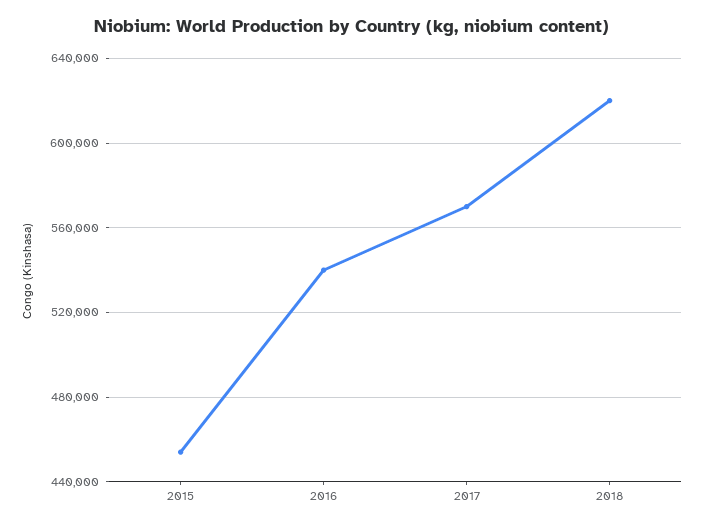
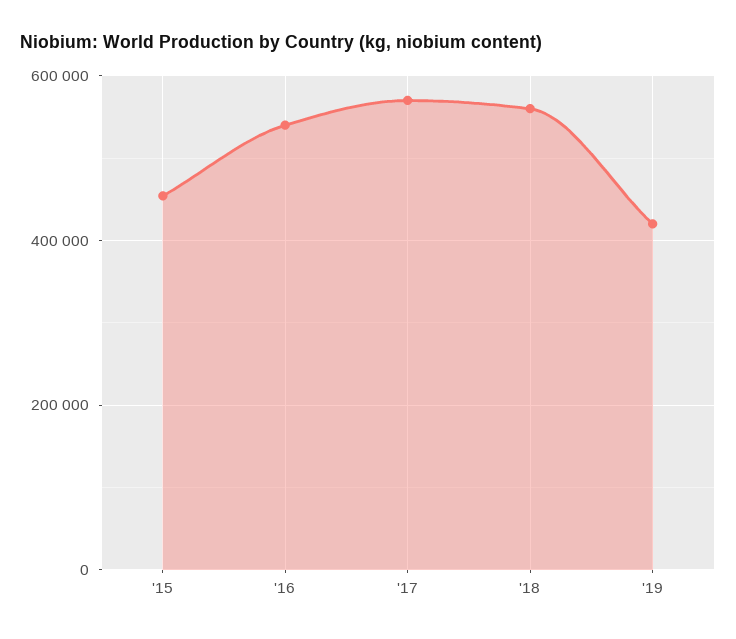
2018: 620000 -> 560000
'19: none -> 420000

